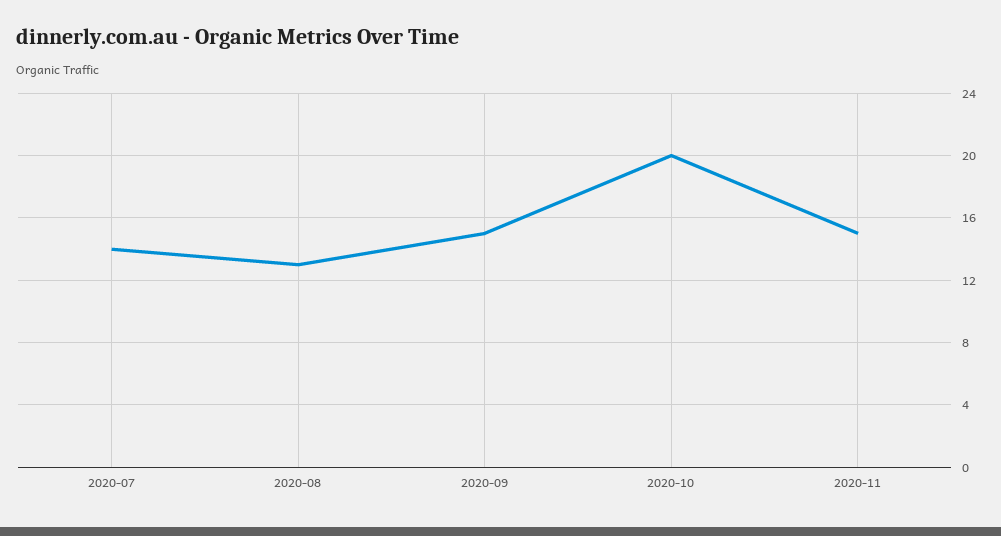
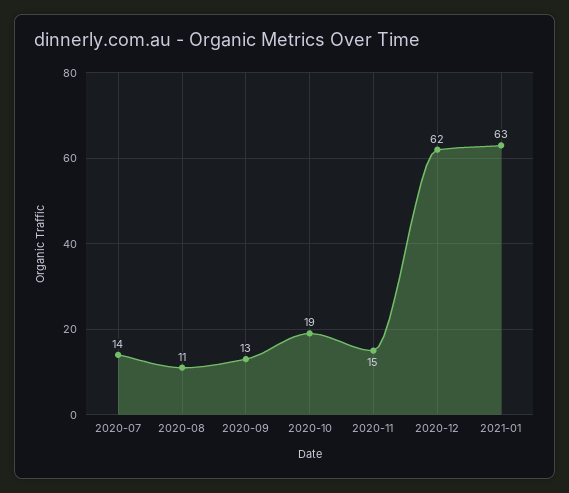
2020-08: 13 -> 11
2020-09: 15 -> 13
2020-10: 20 -> 19
2020-12: none -> 62
2021-01: none -> 63

